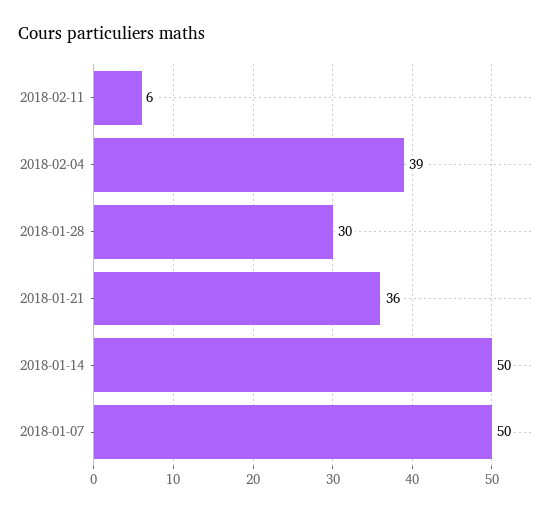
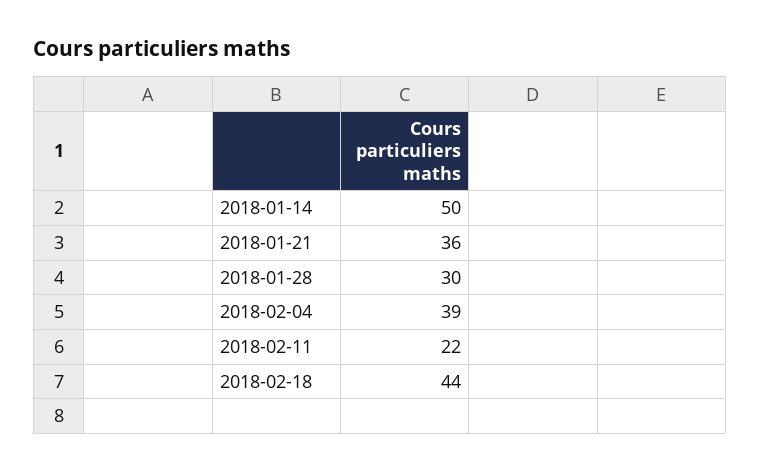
2018-02-11: 6 -> 22
2018-01-07: 50 -> none
2018-02-18: none -> 44

